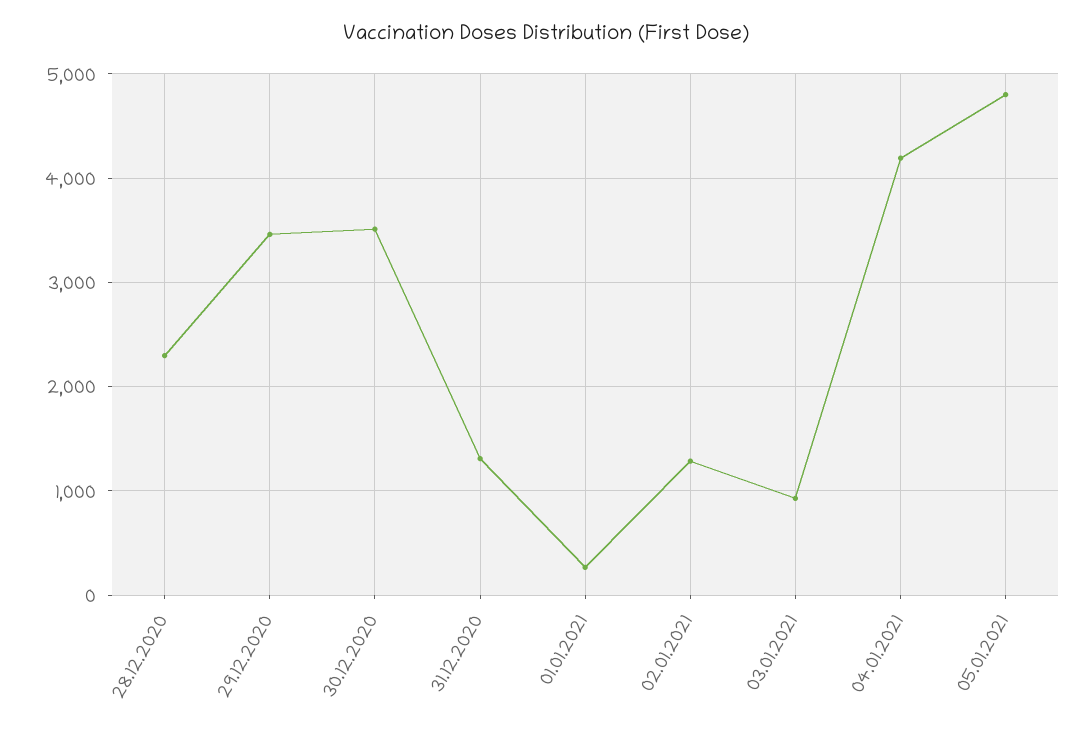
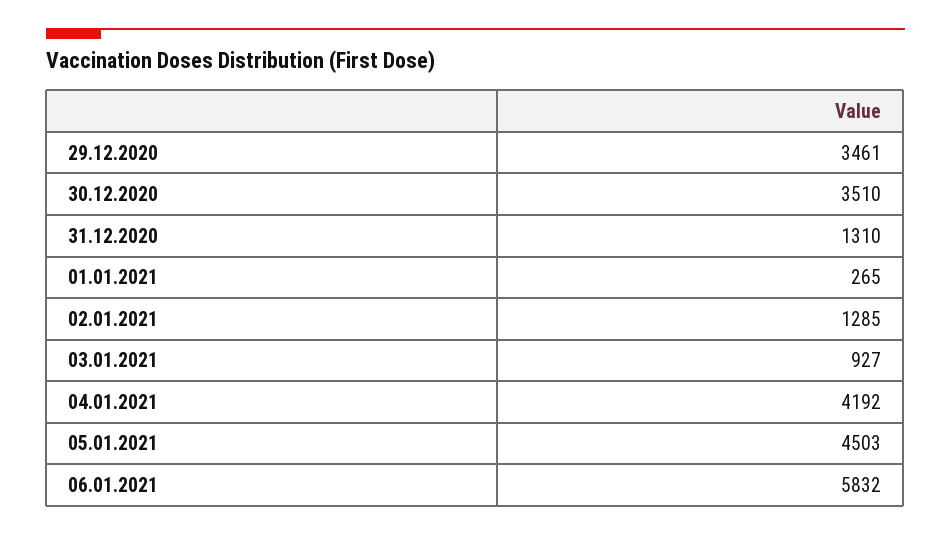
28.12.2020: 2300 -> none
05.01.2021: 4800 -> 4503
06.01.2021: none -> 5832

